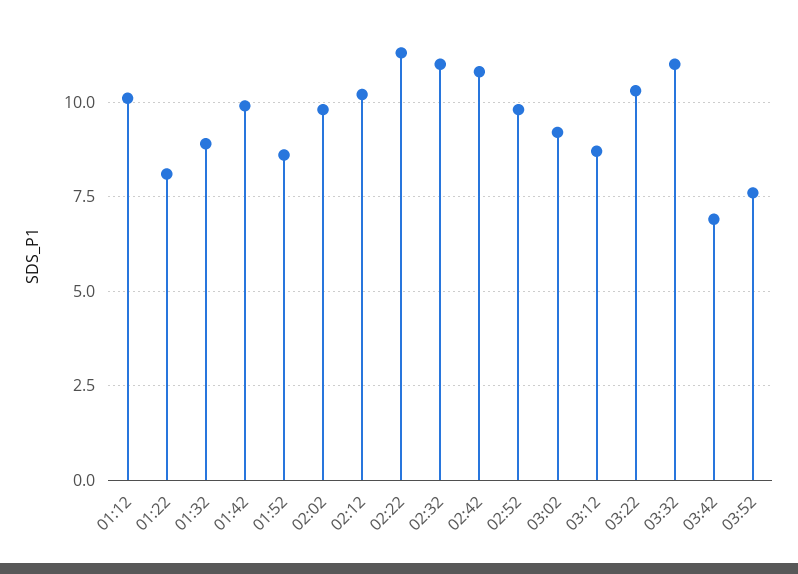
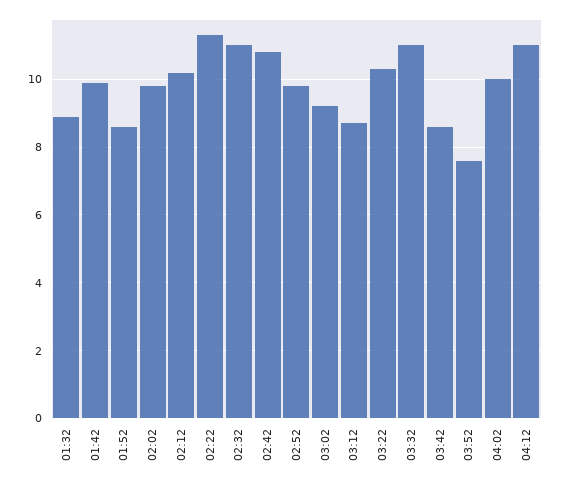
01:12: 10 -> none
01:22: 8 -> none
03:42: 7 -> 8.5
04:02: none -> 10
04:12: none -> 11

